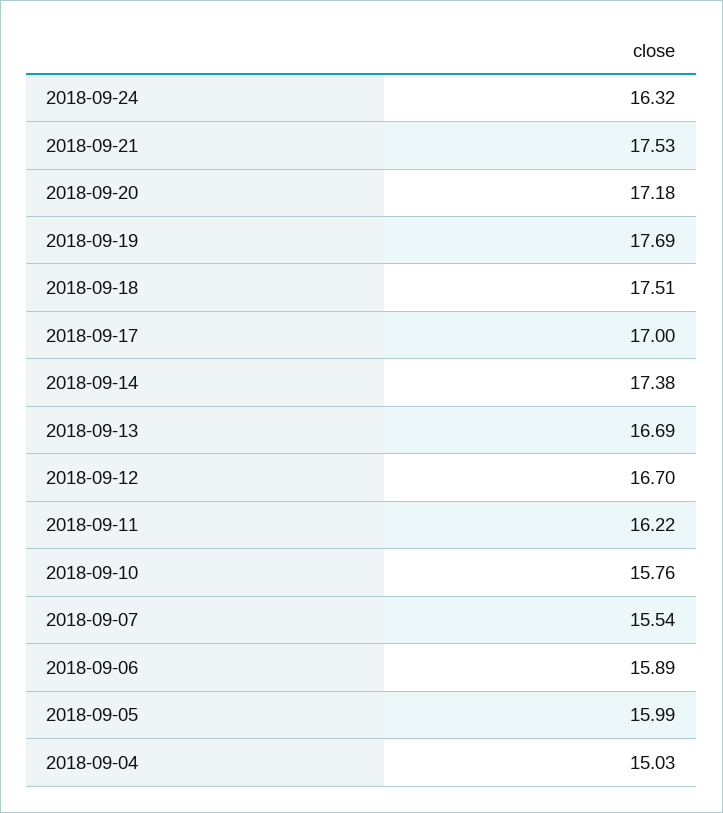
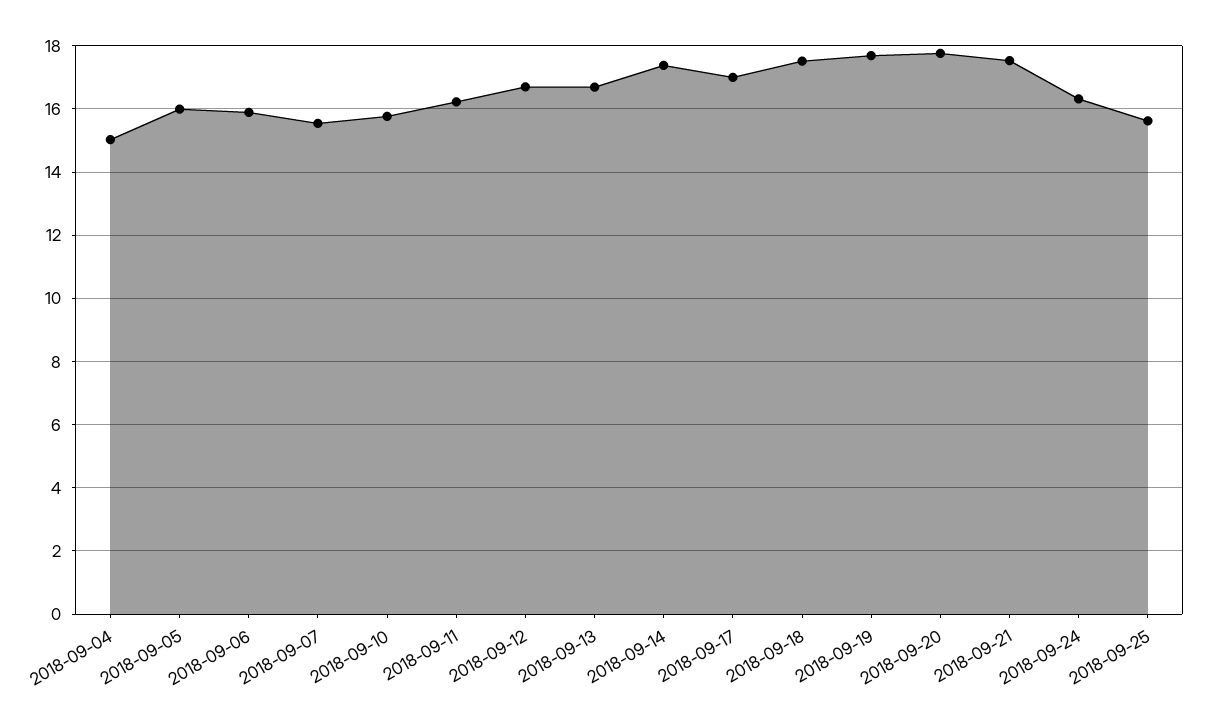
2018-09-20: 17.18 -> 17.8
2018-09-25: none -> 15.6

